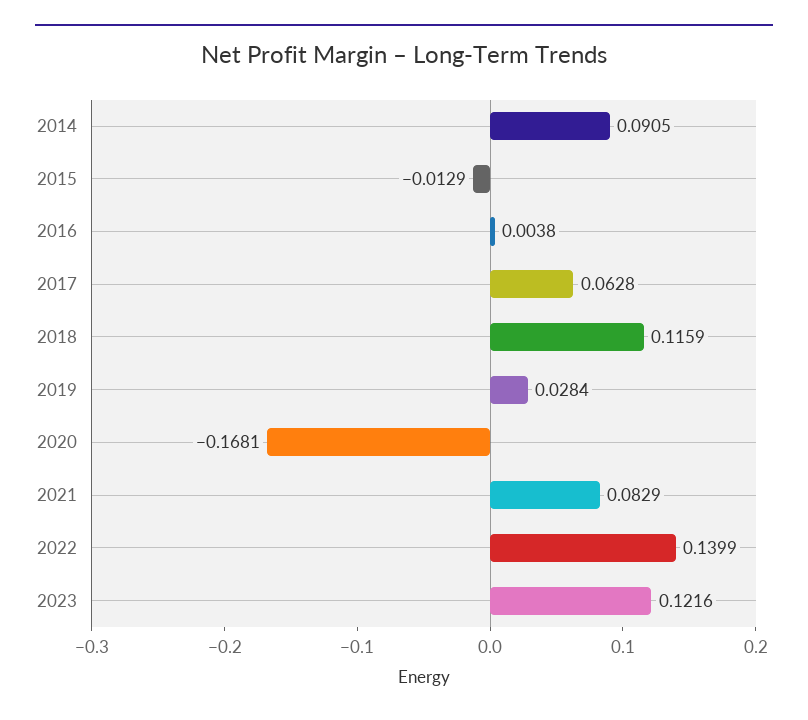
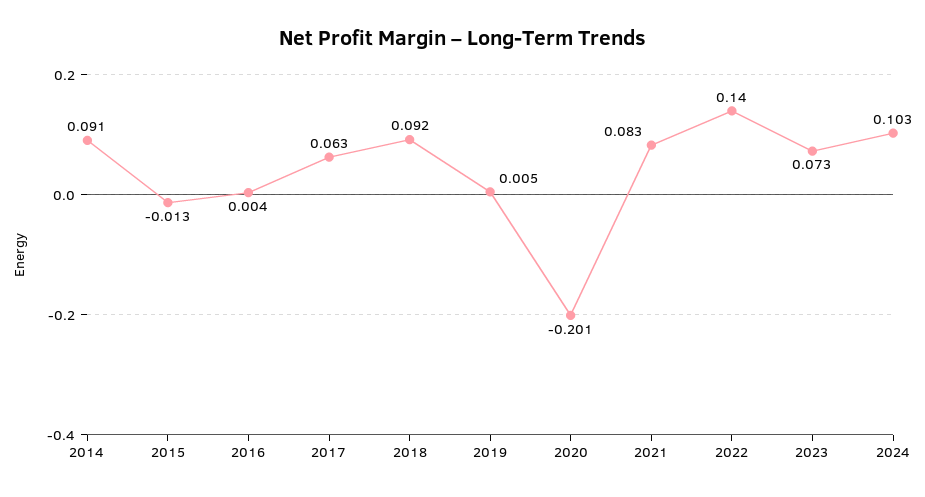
2018: 0.1159 -> 0.092
2019: 0.0284 -> 0.005
2020: -0.1681 -> -0.201
2023: 0.1216 -> 0.073
2024: none -> 0.103

